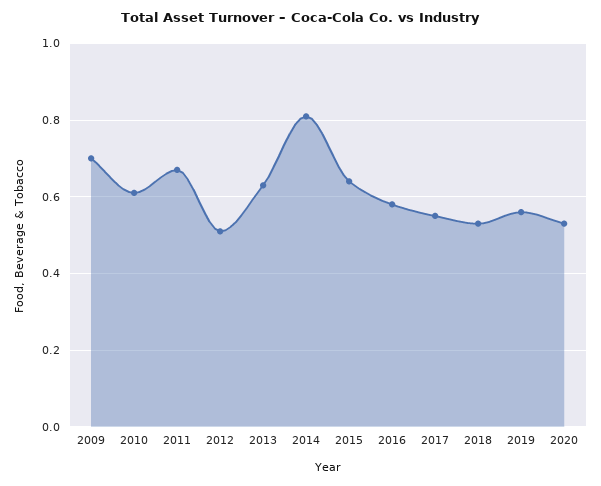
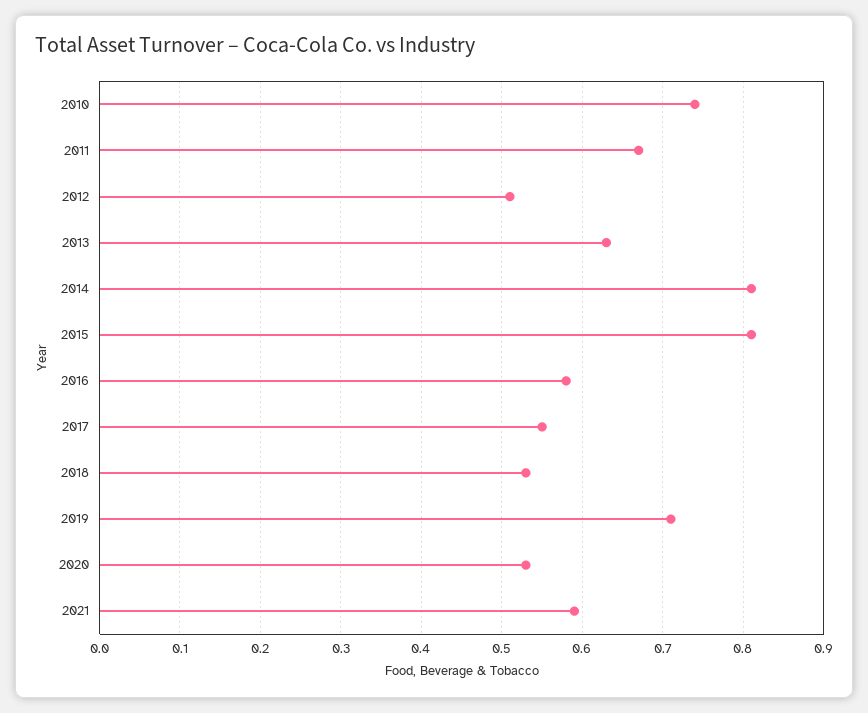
2009: 0.7 -> none
2010: 0.6 -> 0.74
2015: 0.65 -> 0.81
2019: 0.55 -> 0.71
2021: none -> 0.59

